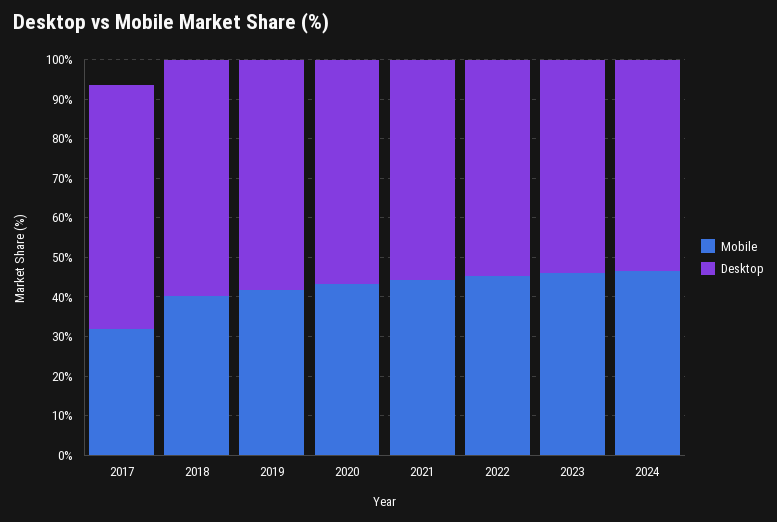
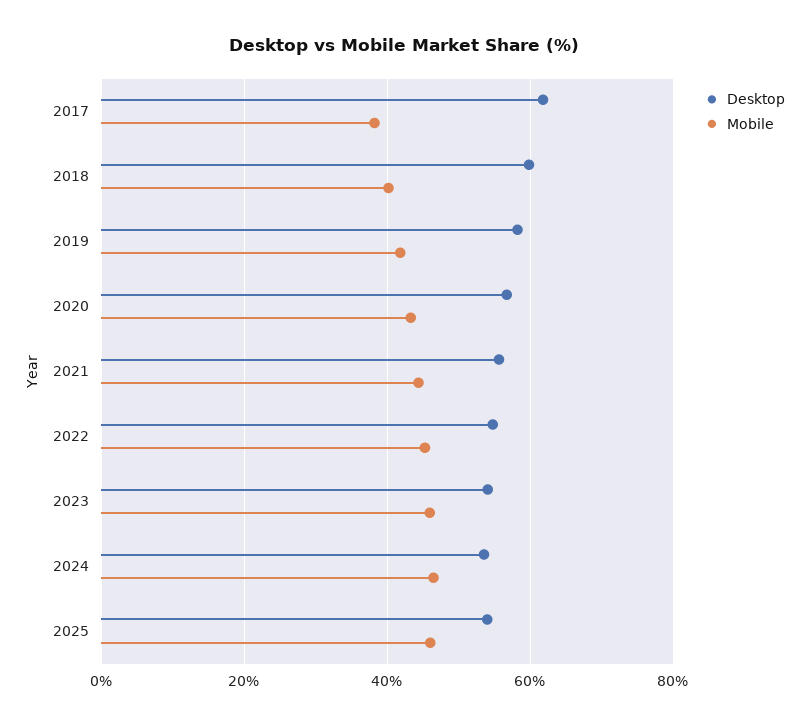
Mobile, 2017: 32.5 -> 38
Desktop, 2025: none -> 54
Mobile, 2025: none -> 46

